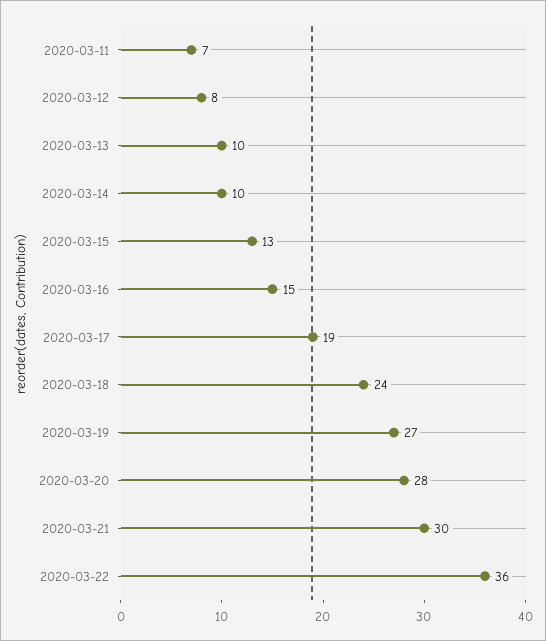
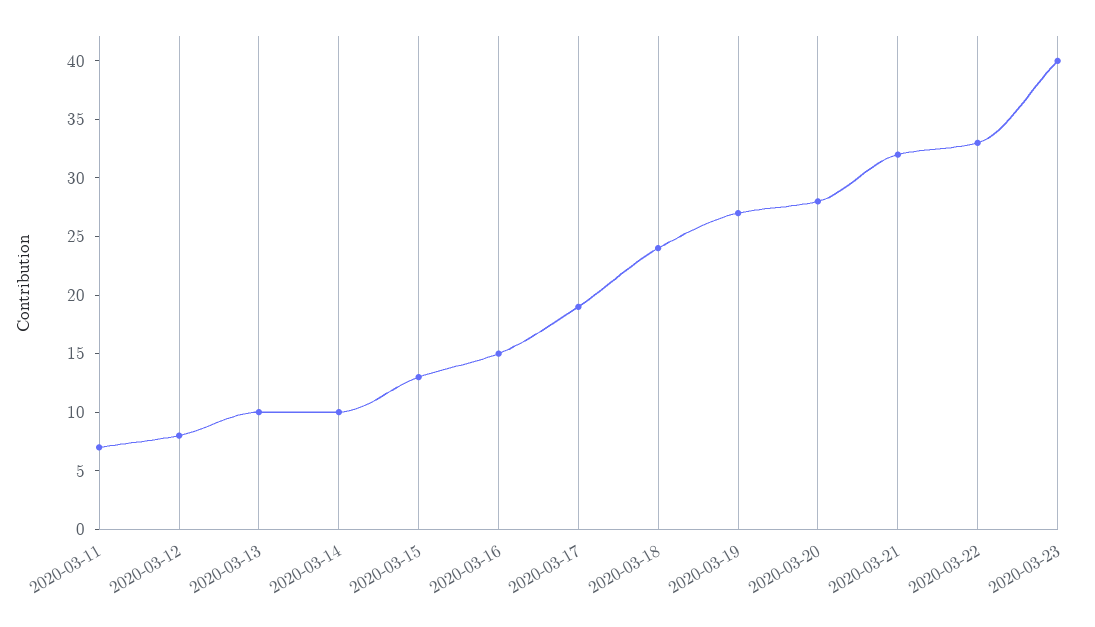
2020-03-21: 30 -> 32
2020-03-22: 36 -> 33
2020-03-23: none -> 40

